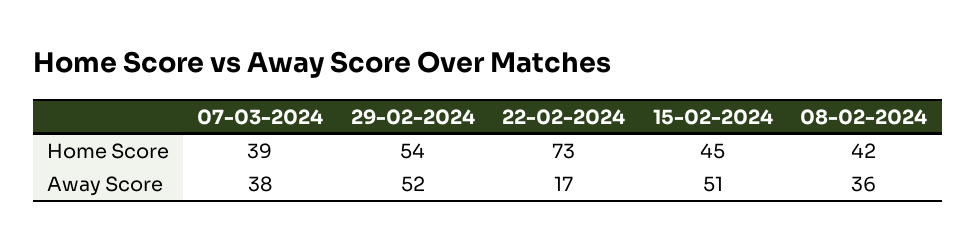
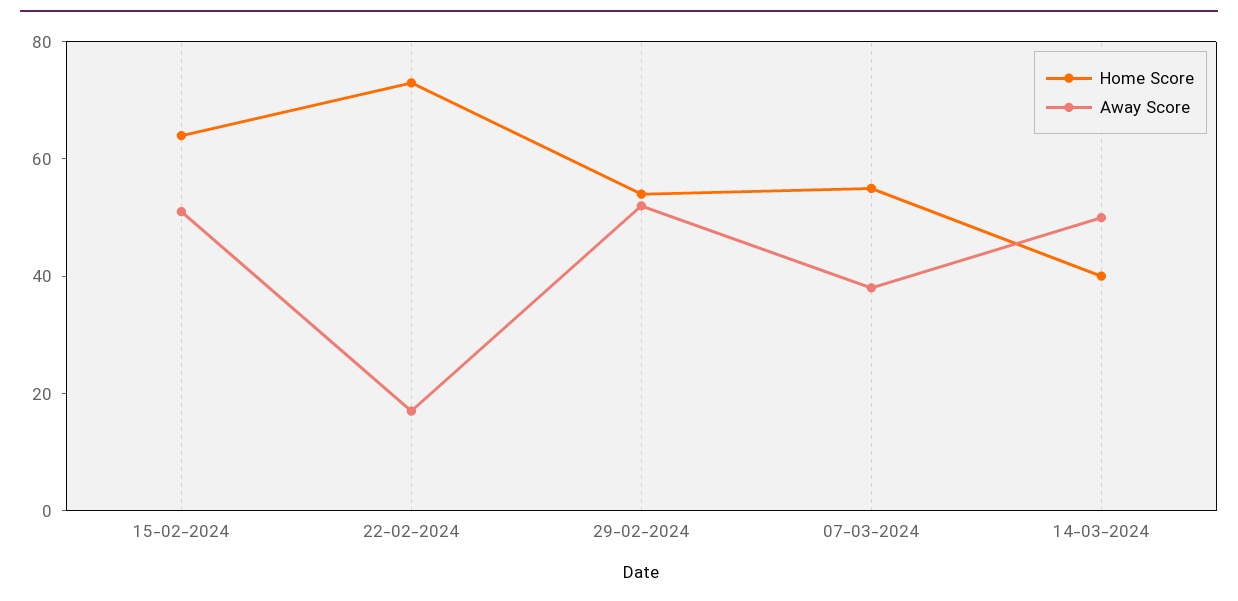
Home Score, 07-03-2024: 39 -> 55
Home Score, 15-02-2024: 45 -> 65
Home Score, 08-02-2024: 42 -> none
Away Score, 08-02-2024: 36 -> none
Home Score, 14-03-2024: none -> 40
Away Score, 14-03-2024: none -> 50

